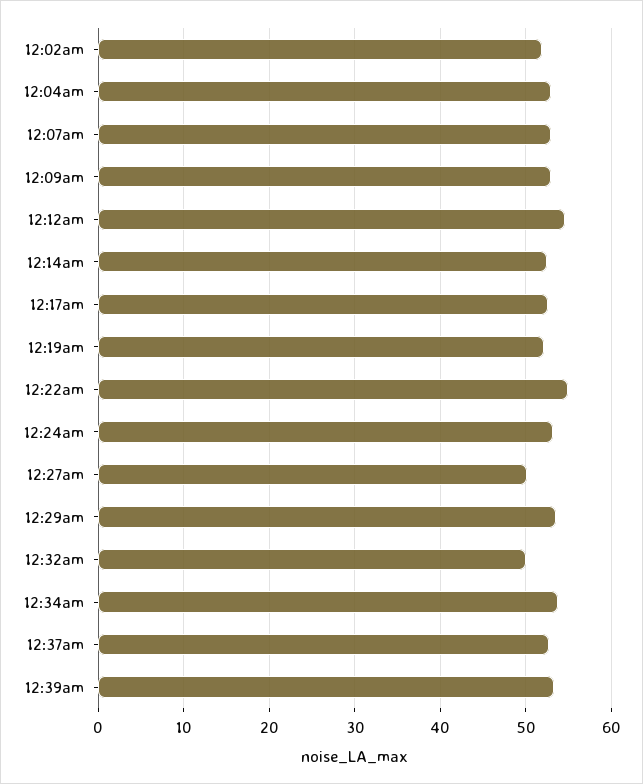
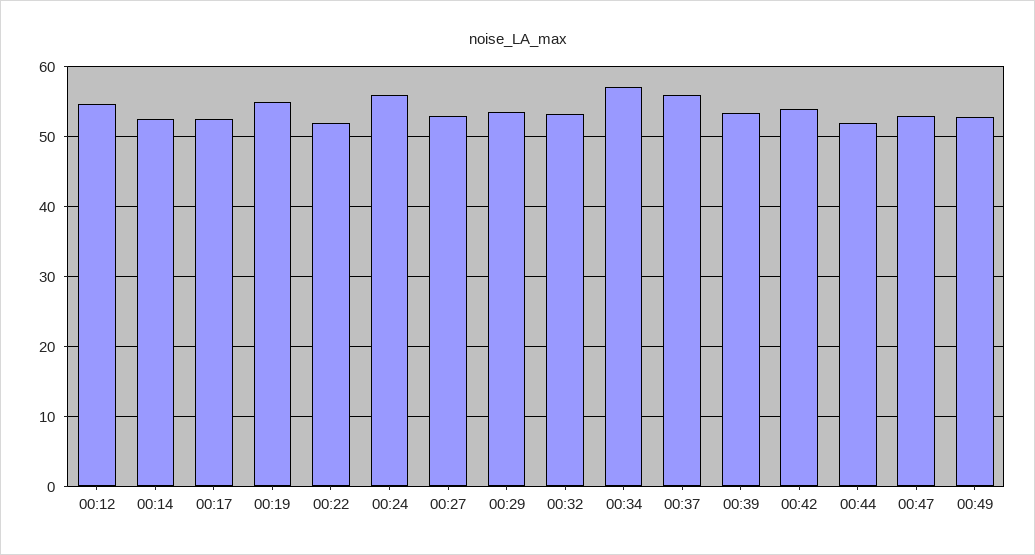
12:02am: 52 -> none
12:04am: 53 -> none
12:07am: 53 -> none
12:09am: 53 -> none
12:19am: 52 -> 55
12:22am: 55 -> 52
12:24am: 53 -> 56
12:27am: 50 -> 53
12:32am: 50 -> 53
12:34am: 54 -> 57
12:37am: 53 -> 56
00:42: none -> 54
00:44: none -> 52
00:47: none -> 53
00:49: none -> 53

